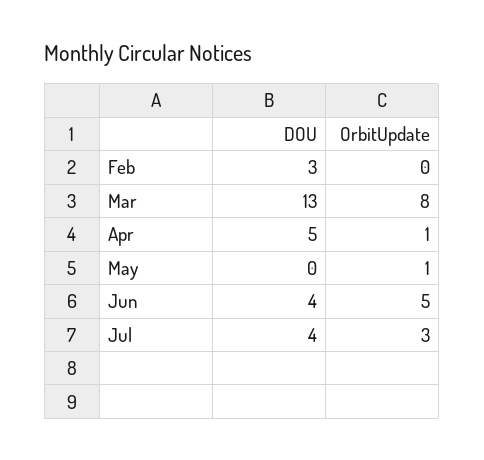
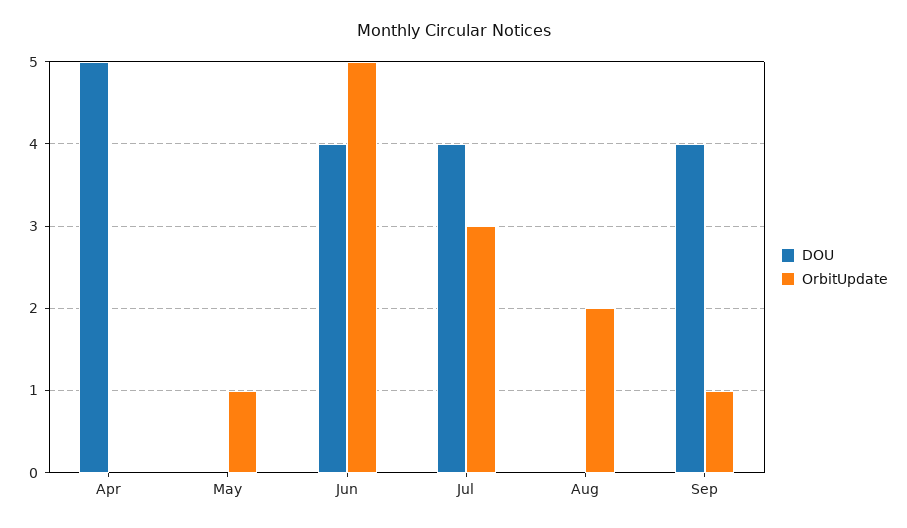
DOU, Feb: 3 -> none
OrbitUpdate, Feb: 0 -> none
DOU, Mar: 13 -> none
OrbitUpdate, Mar: 8 -> none
OrbitUpdate, Apr: 1 -> 0
DOU, Aug: none -> 0
OrbitUpdate, Aug: none -> 2
DOU, Sep: none -> 4
OrbitUpdate, Sep: none -> 1

